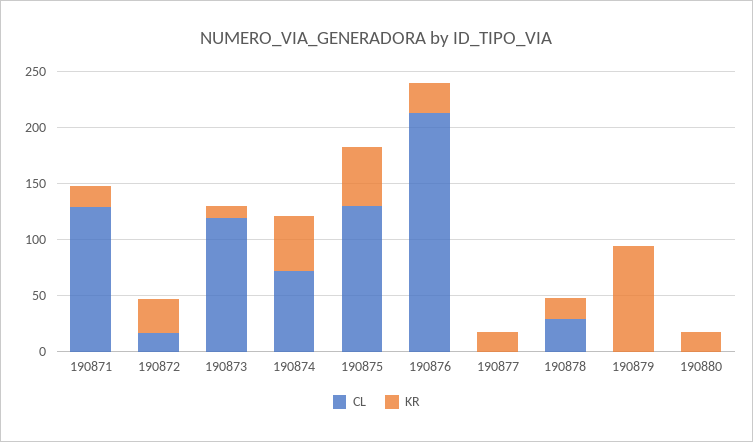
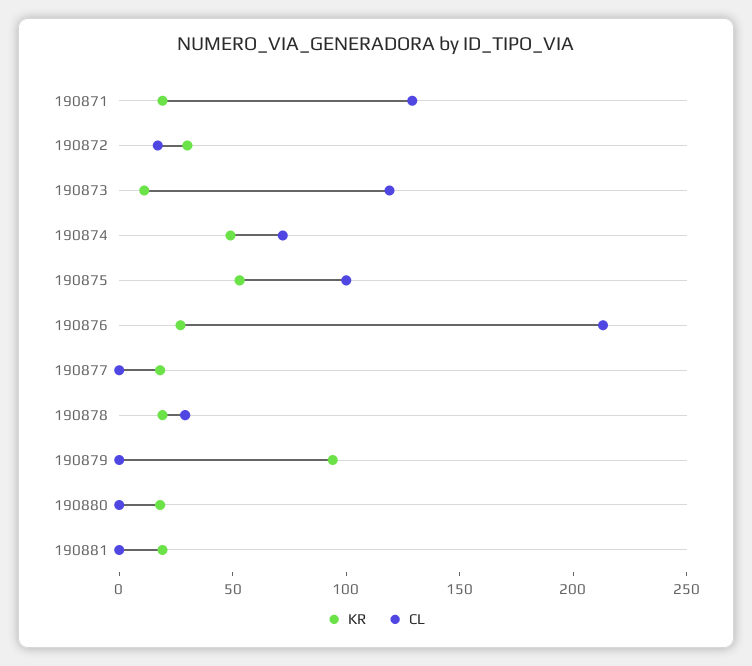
CL, 190875: 130 -> 100
KR, 190881: none -> 20
CL, 190881: none -> 0

